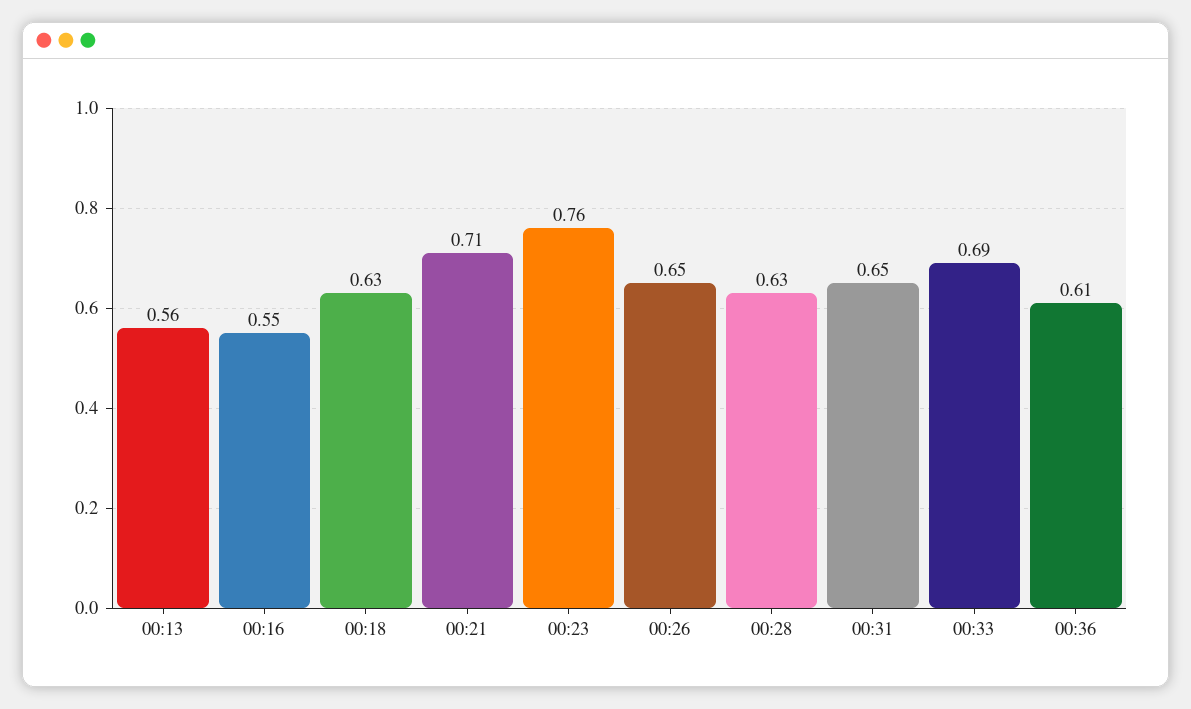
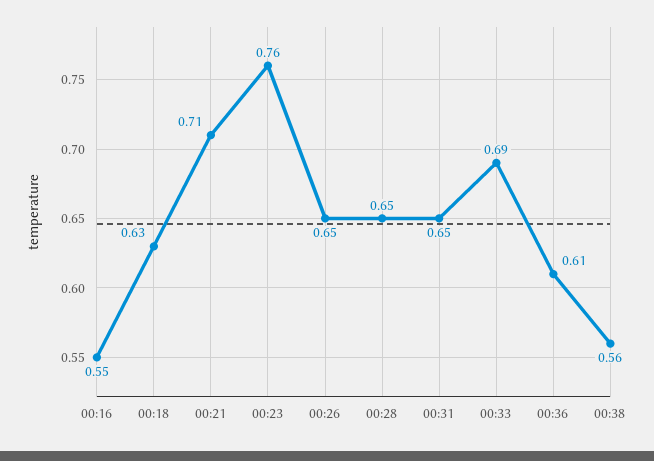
00:13: 0.56 -> none
00:28: 0.63 -> 0.65
00:38: none -> 0.56

